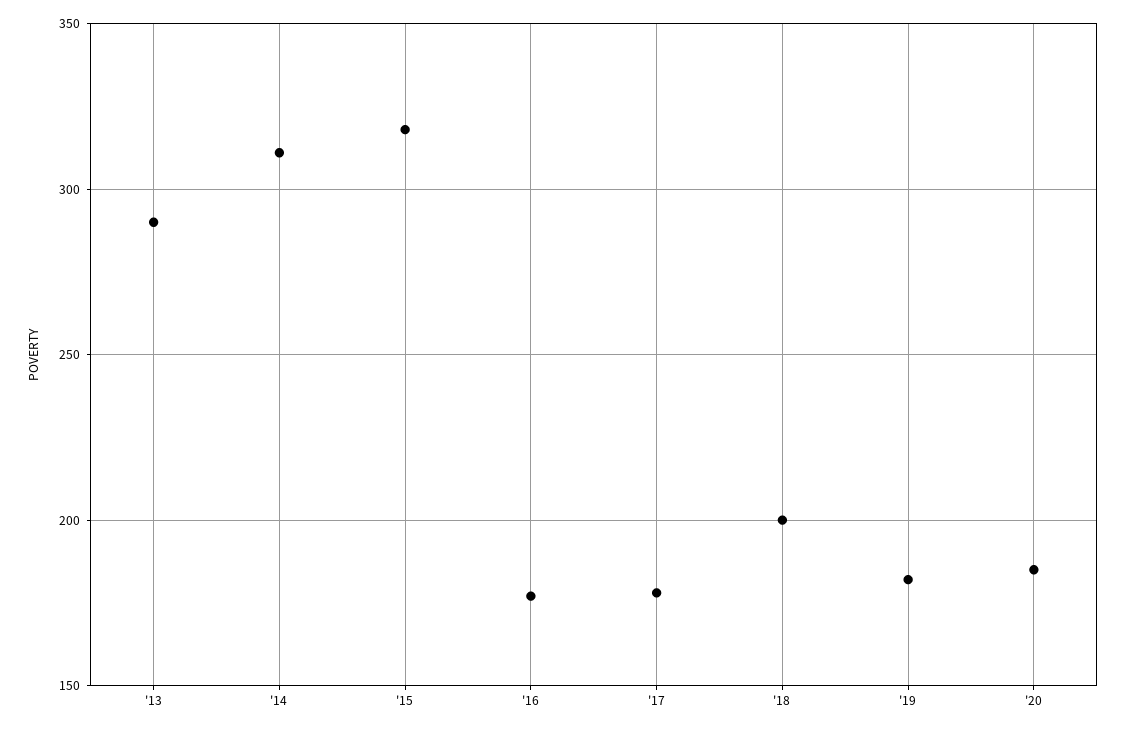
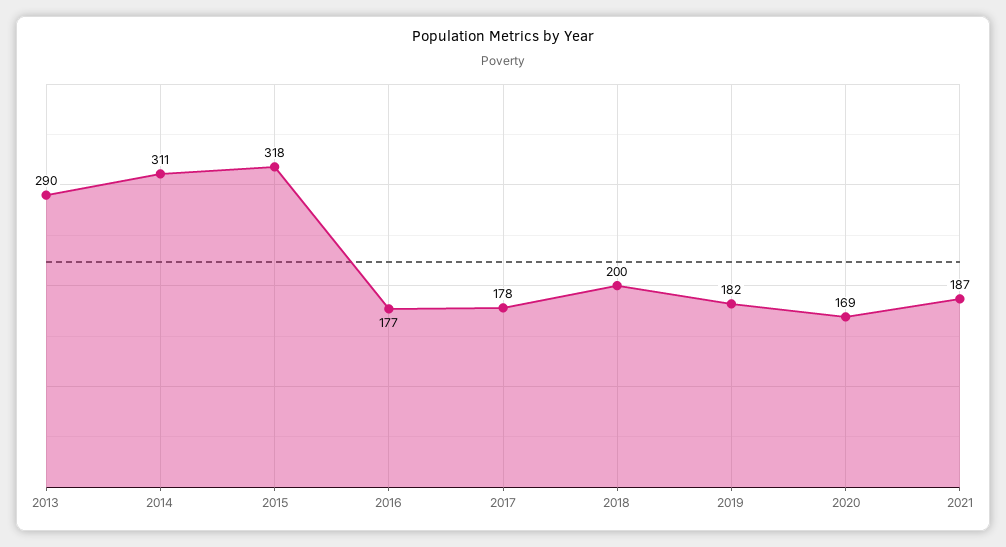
'20: 185 -> 169
2021: none -> 187

